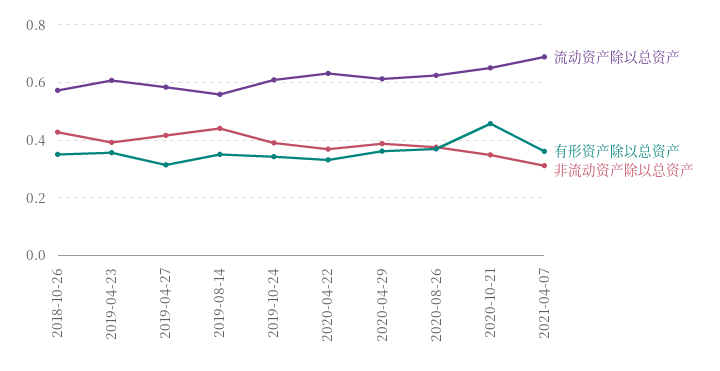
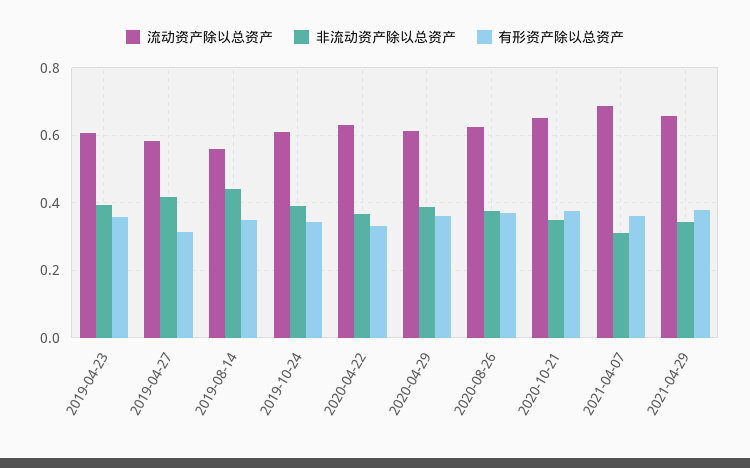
流动资产除以总资产, 2018-10-26: 0.575 -> none
有形资产除以总资产, 2018-10-26: 0.35 -> none
非流动资产除以总资产, 2018-10-26: 0.425 -> none
有形资产除以总资产, 2020-10-21: 0.45 -> 0.38
流动资产除以总资产, 2021-04-29: none -> 0.66
非流动资产除以总资产, 2021-04-29: none -> 0.34
有形资产除以总资产, 2021-04-29: none -> 0.38

